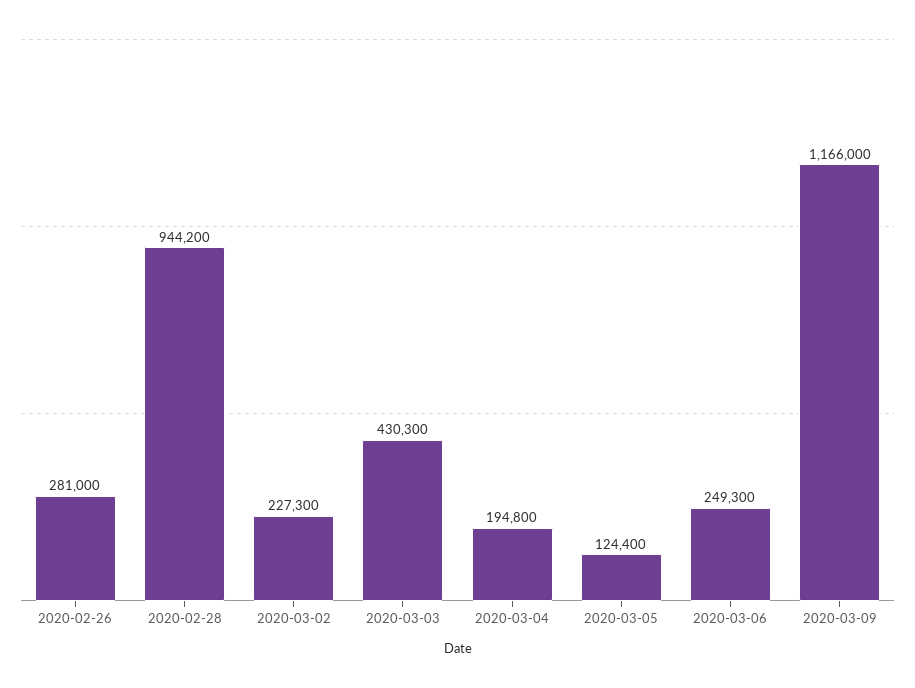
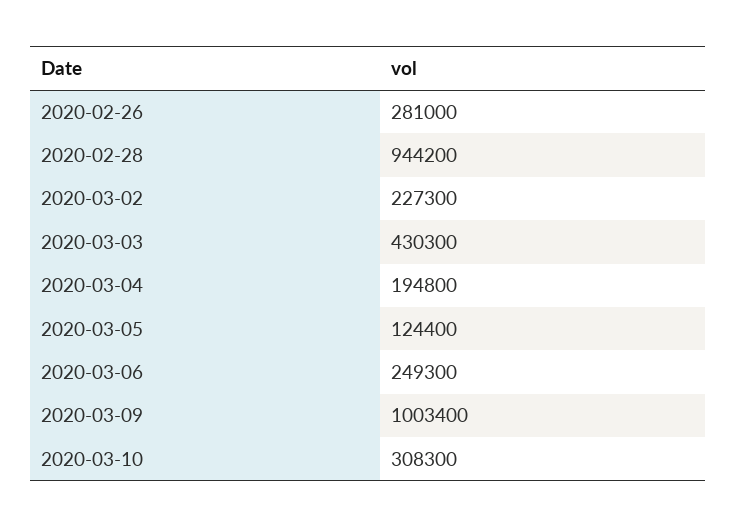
2020-03-09: 1166000 -> 1003400
2020-03-10: none -> 308300

